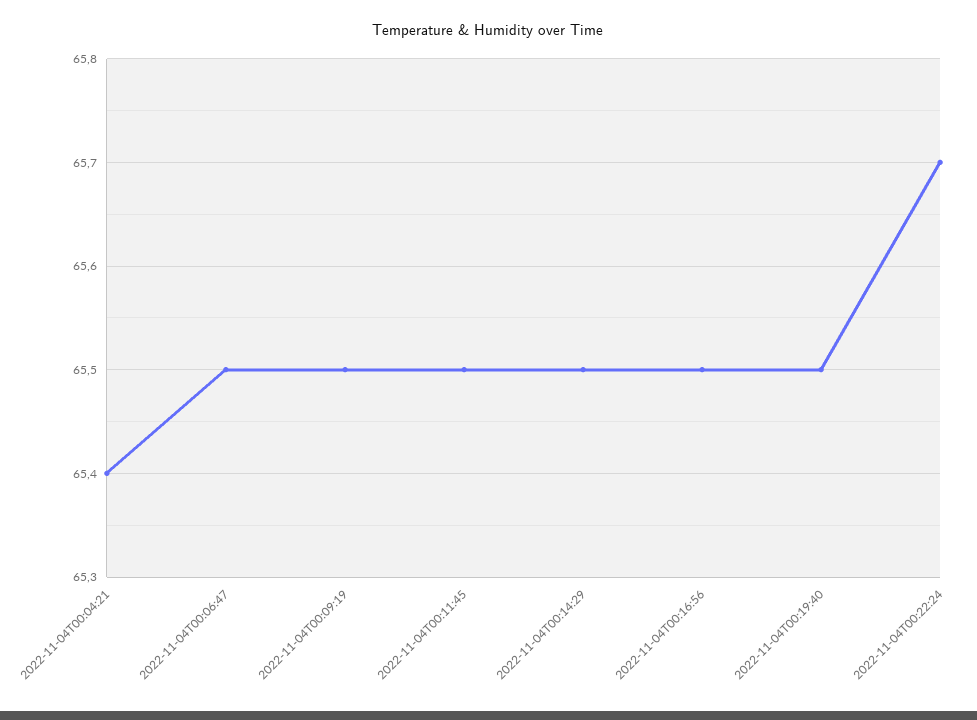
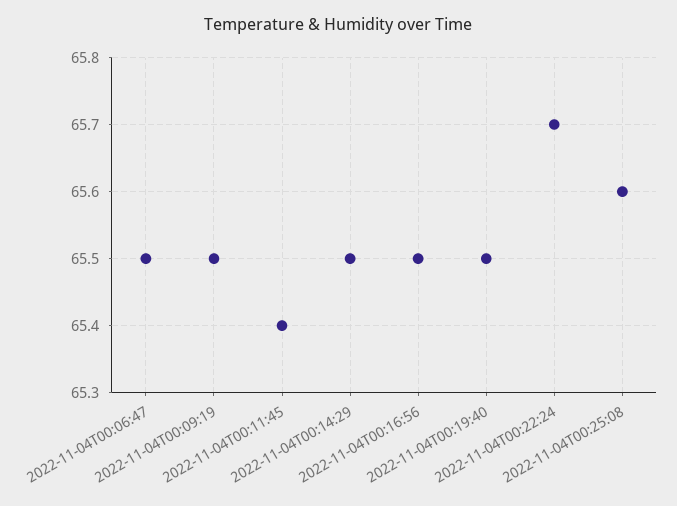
2022-11-04T00:04:21: 65.4 -> none
2022-11-04T00:11:45: 65.5 -> 65.4
2022-11-04T00:25:08: none -> 65.6

